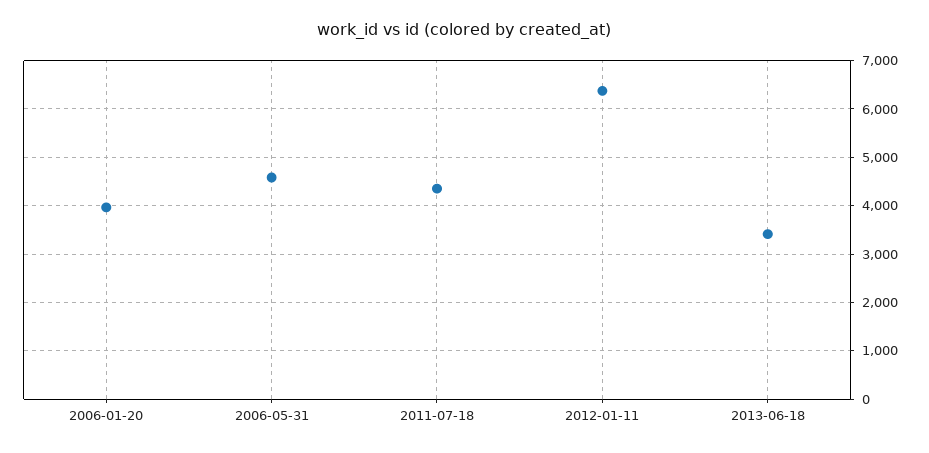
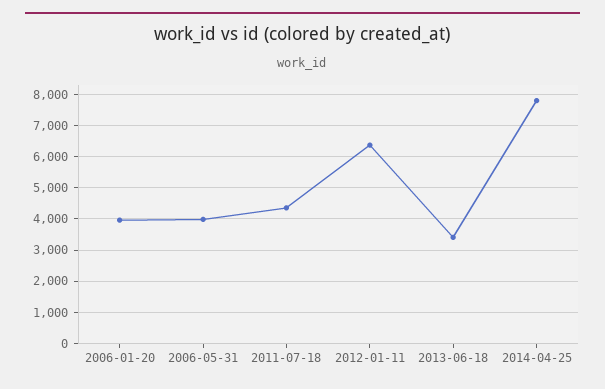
2006-05-31: 4600 -> 4000
2014-04-25: none -> 7800

